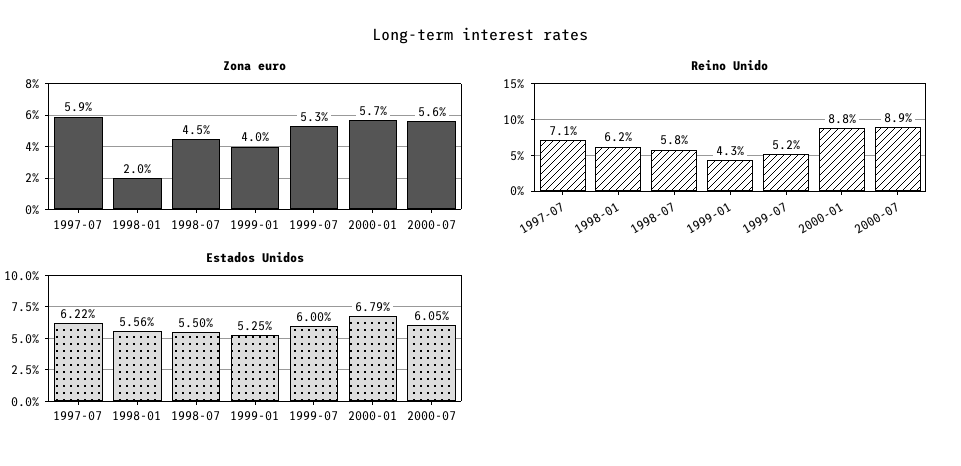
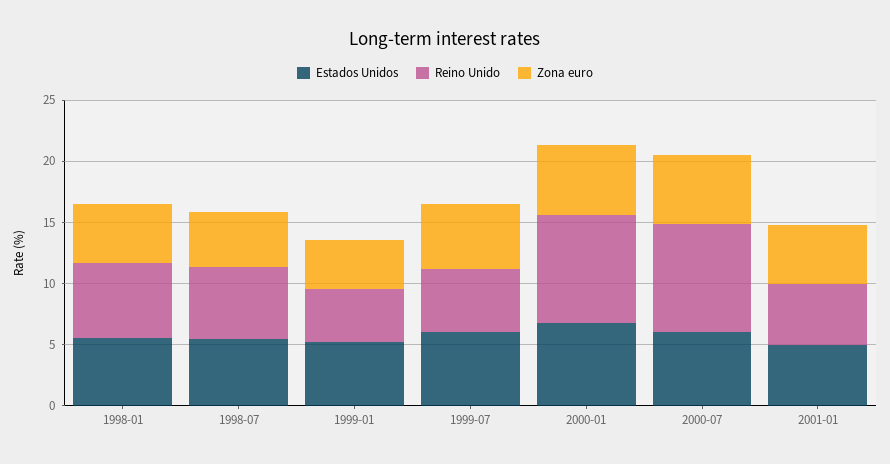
Zona euro, 1997-07: 5.9 -> none
Zona euro, 1998-01: 2 -> 5
Reino Unido, 1997-07: 7.1 -> none
Estados Unidos, 1997-07: 6.22 -> none
Estados Unidos, 2001-01: none -> 5
Reino Unido, 2001-01: none -> 5
Zona euro, 2001-01: none -> 5

